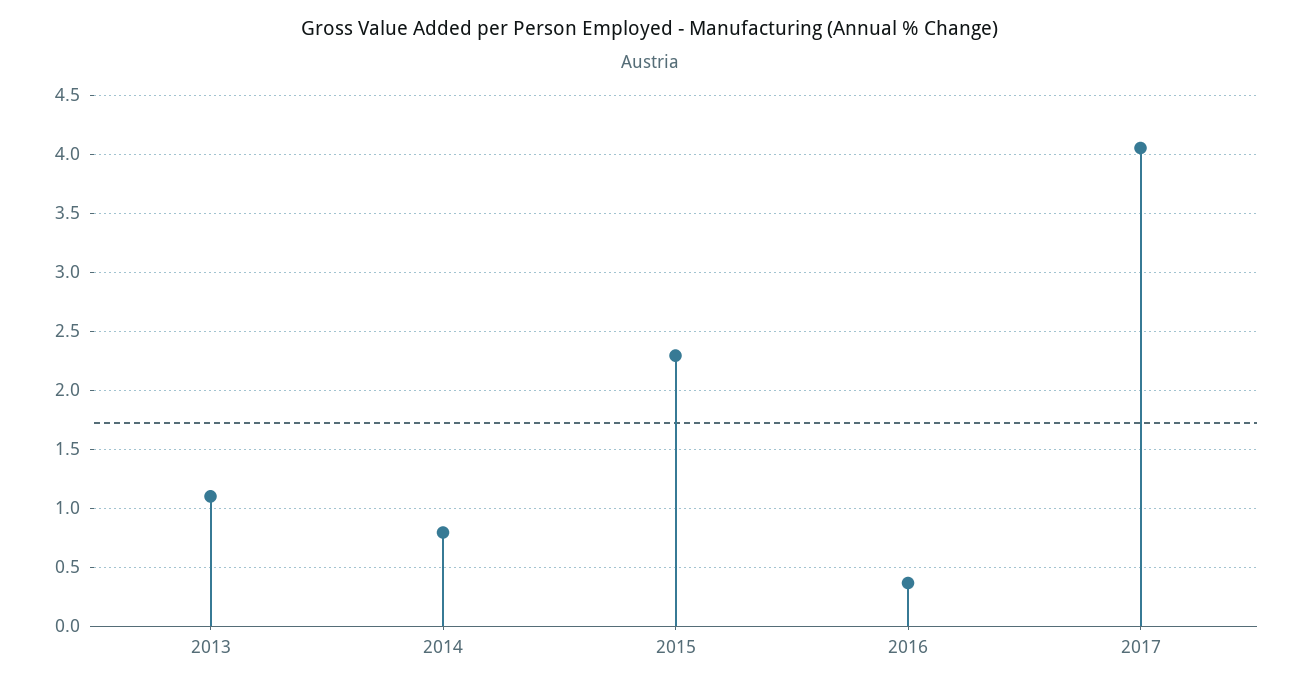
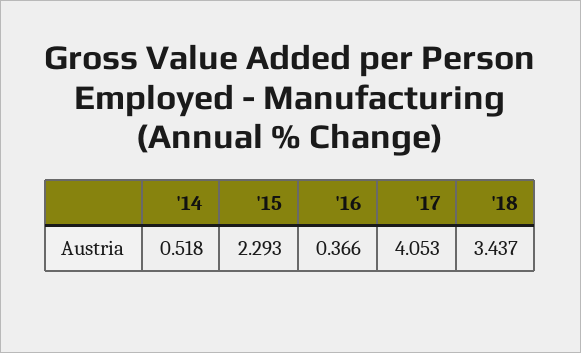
2013: 1.1 -> none
2014: 0.8 -> 0.518
'18: none -> 3.437

